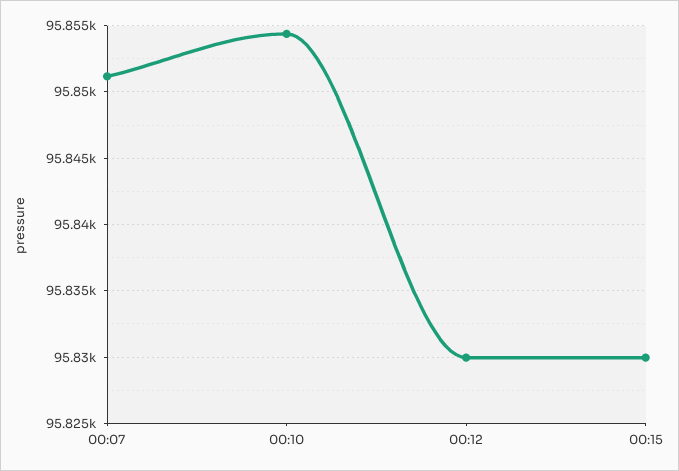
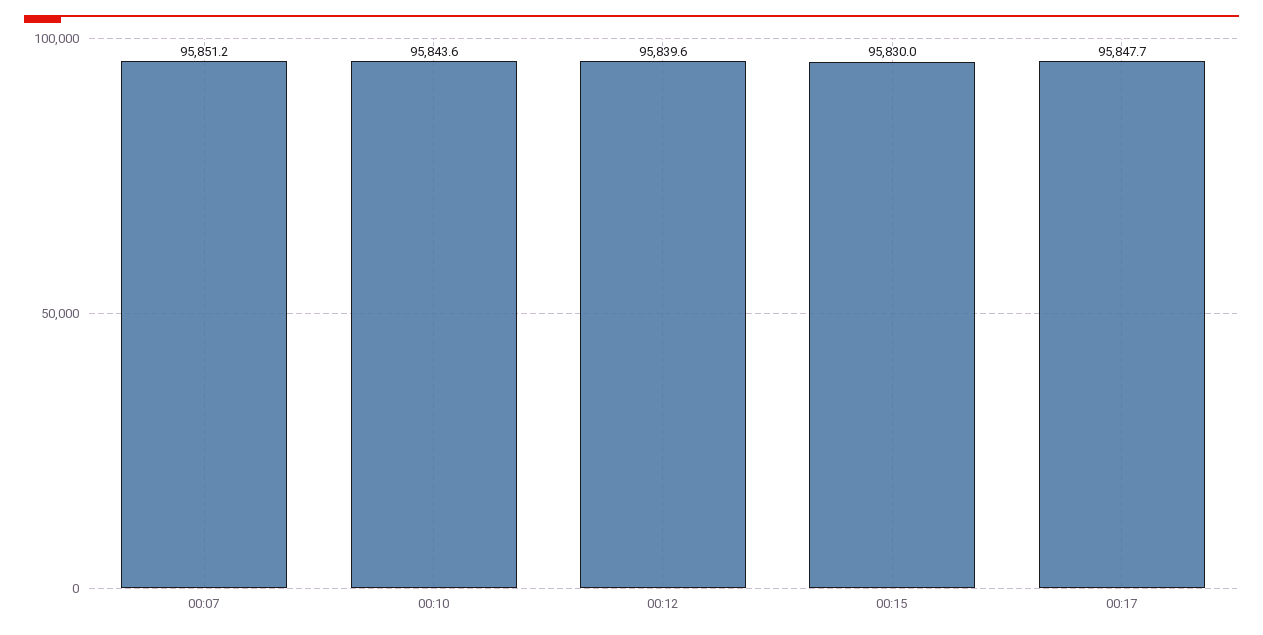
00:10: 95854.5 -> 95843.6
00:12: 95830 -> 95839.6
00:17: none -> 95847.7

